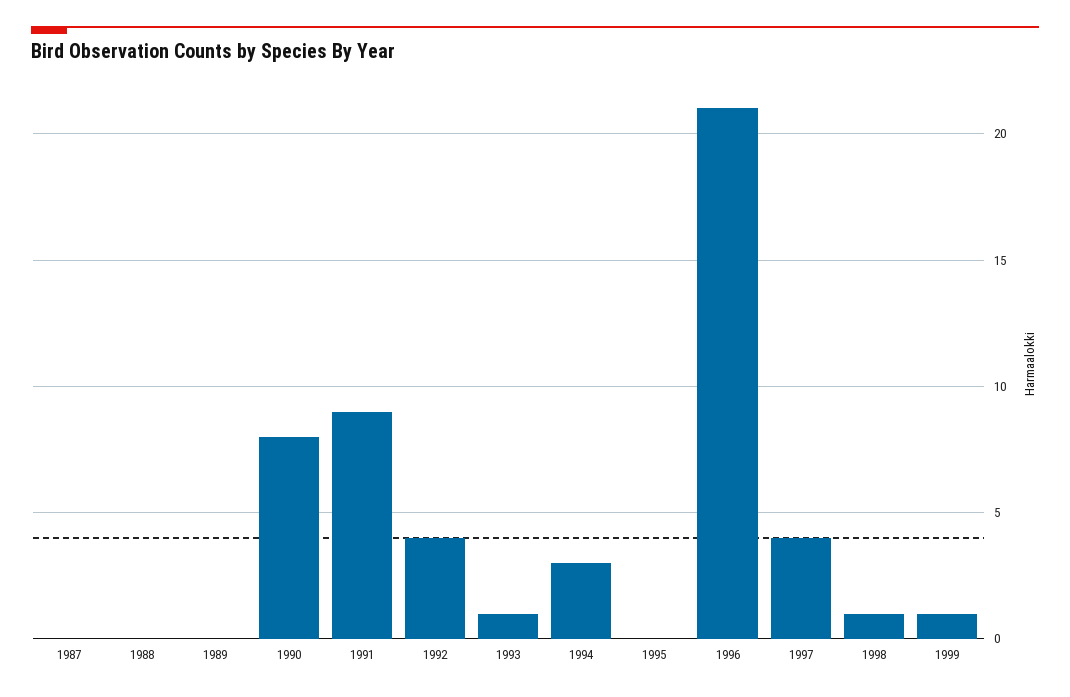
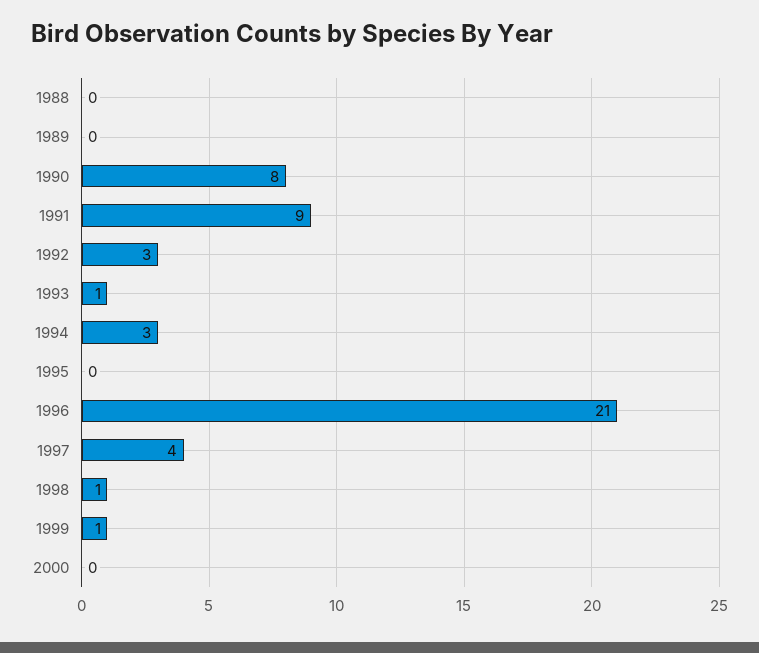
1987: 0 -> none
1992: 4 -> 3
2000: none -> 0

